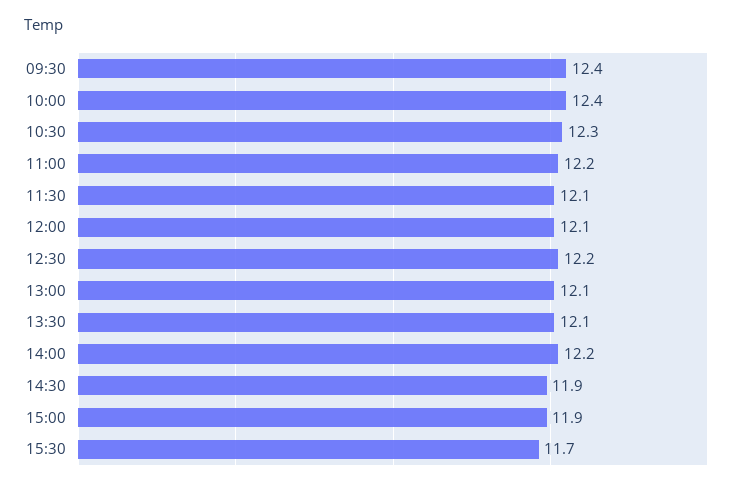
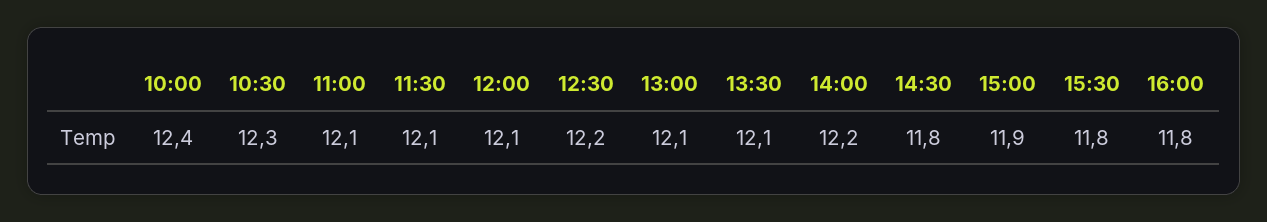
09:30: 12.4 -> none
11:00: 12.2 -> 12.1
14:30: 11.9 -> 11.8
15:30: 11.7 -> 11.8
16:00: none -> 11.8

